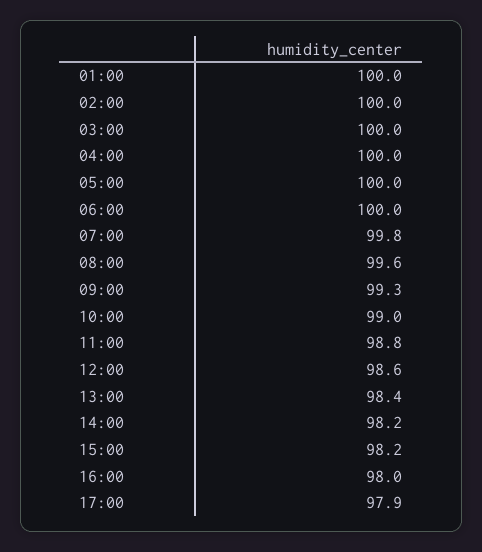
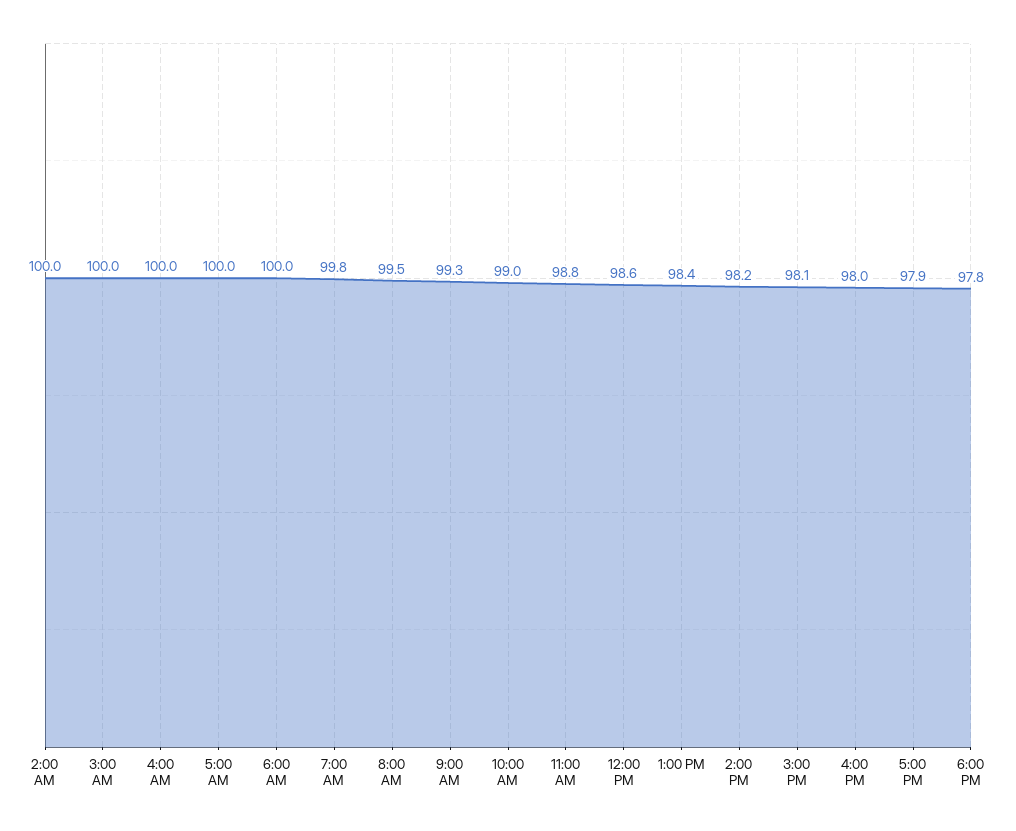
01:00: 100 -> none
08:00: 99.6 -> 99.5
15:00: 98.2 -> 98.1
6:00 PM: none -> 97.8

